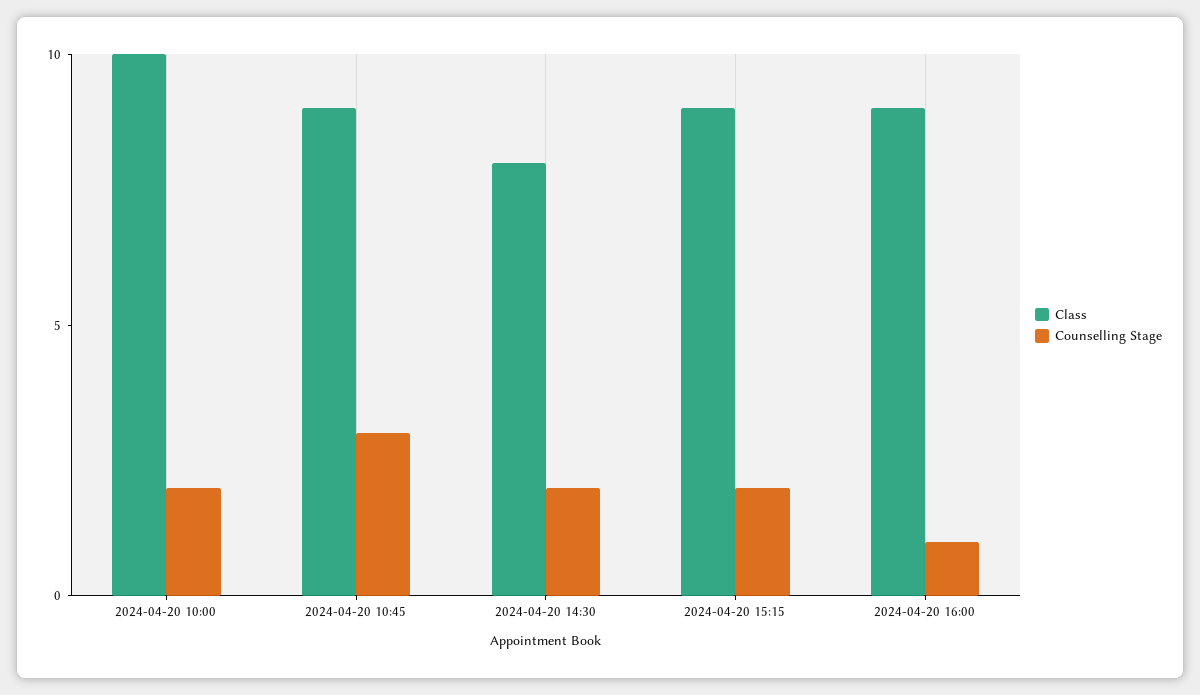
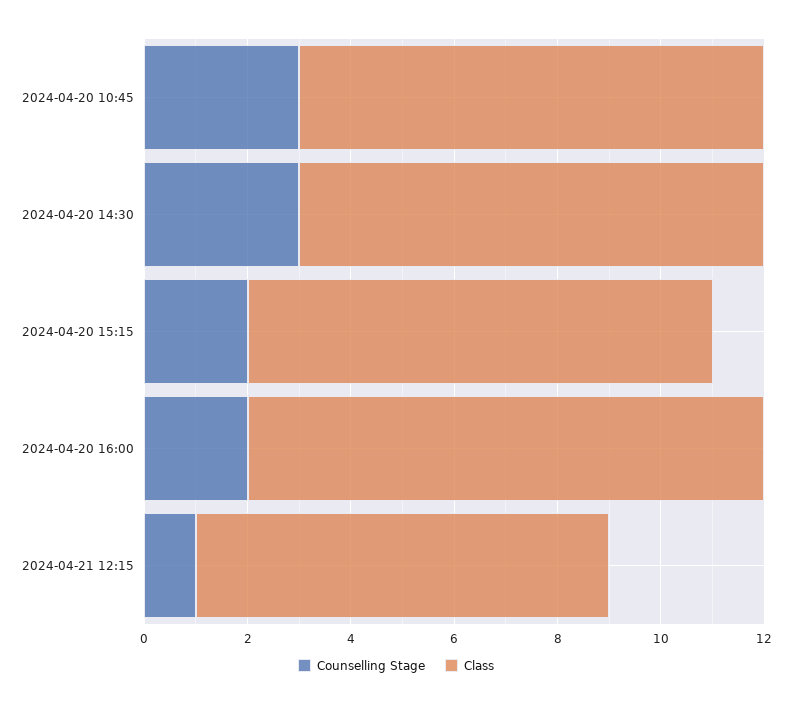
Class, 2024-04-20 10:00: 10 -> none
Counselling Stage, 2024-04-20 10:00: 2 -> none
Class, 2024-04-20 14:30: 8 -> 9
Counselling Stage, 2024-04-20 14:30: 2 -> 3
Class, 2024-04-20 16:00: 9 -> 10
Counselling Stage, 2024-04-20 16:00: 1 -> 2
Counselling Stage, 2024-04-21 12:15: none -> 1
Class, 2024-04-21 12:15: none -> 8

